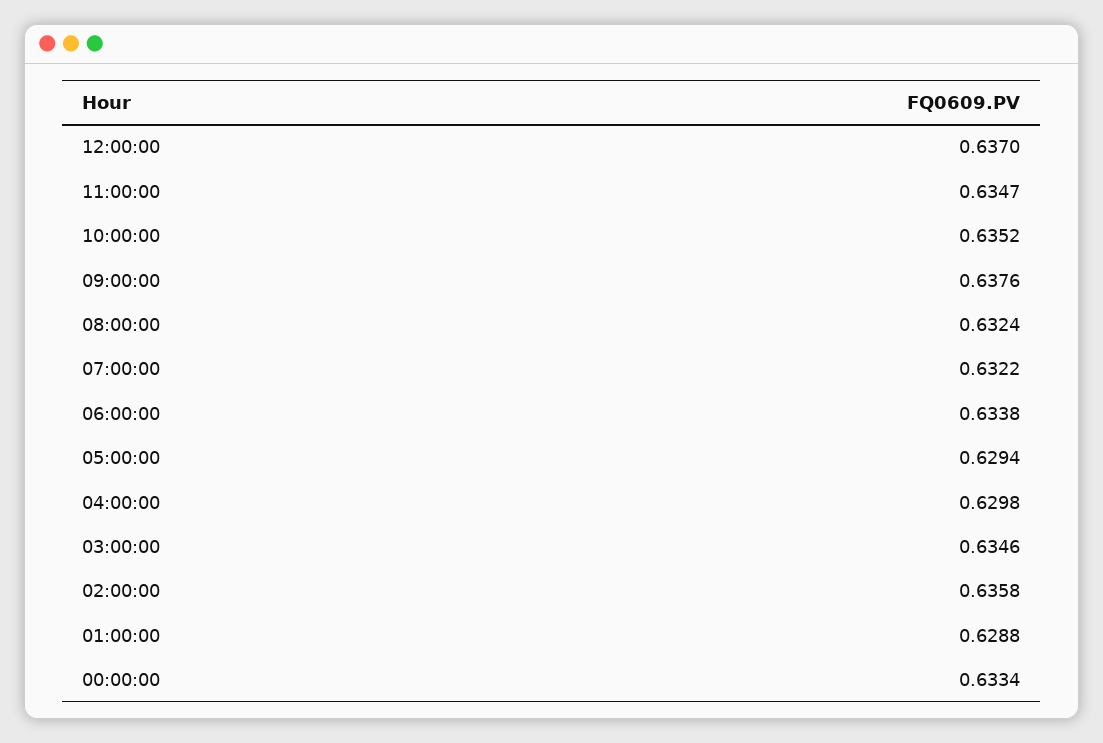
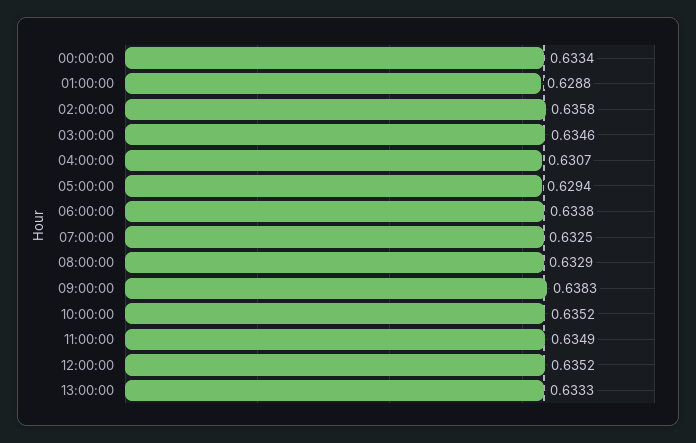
12:00:00: 0.637 -> 0.6352
11:00:00: 0.6347 -> 0.6349
09:00:00: 0.6376 -> 0.6383
08:00:00: 0.6324 -> 0.6329
07:00:00: 0.6322 -> 0.6325
04:00:00: 0.6298 -> 0.6307
13:00:00: none -> 0.6333

